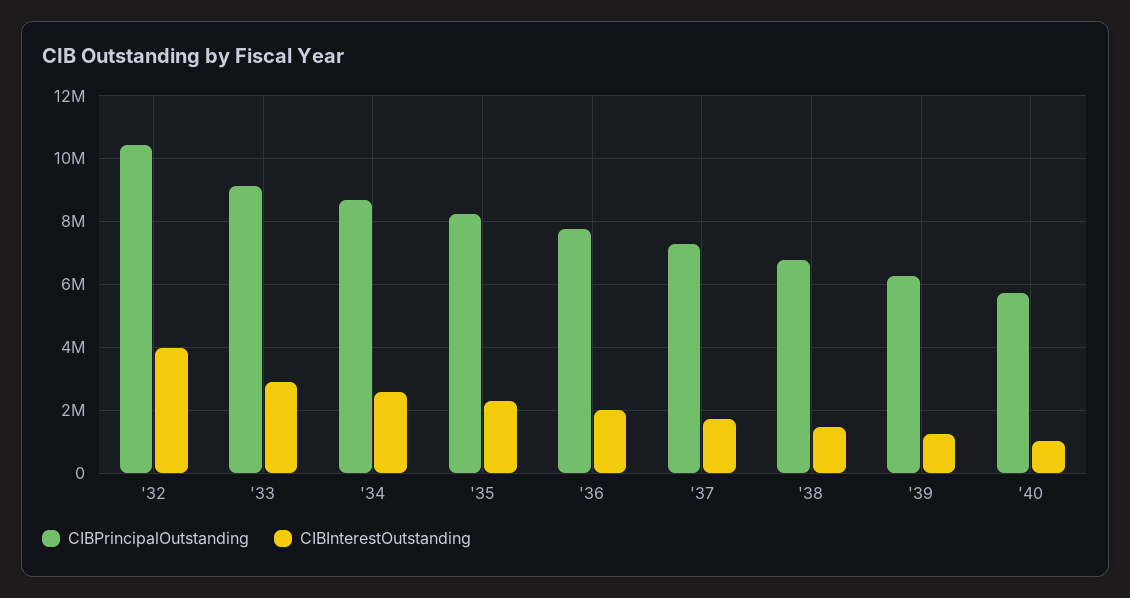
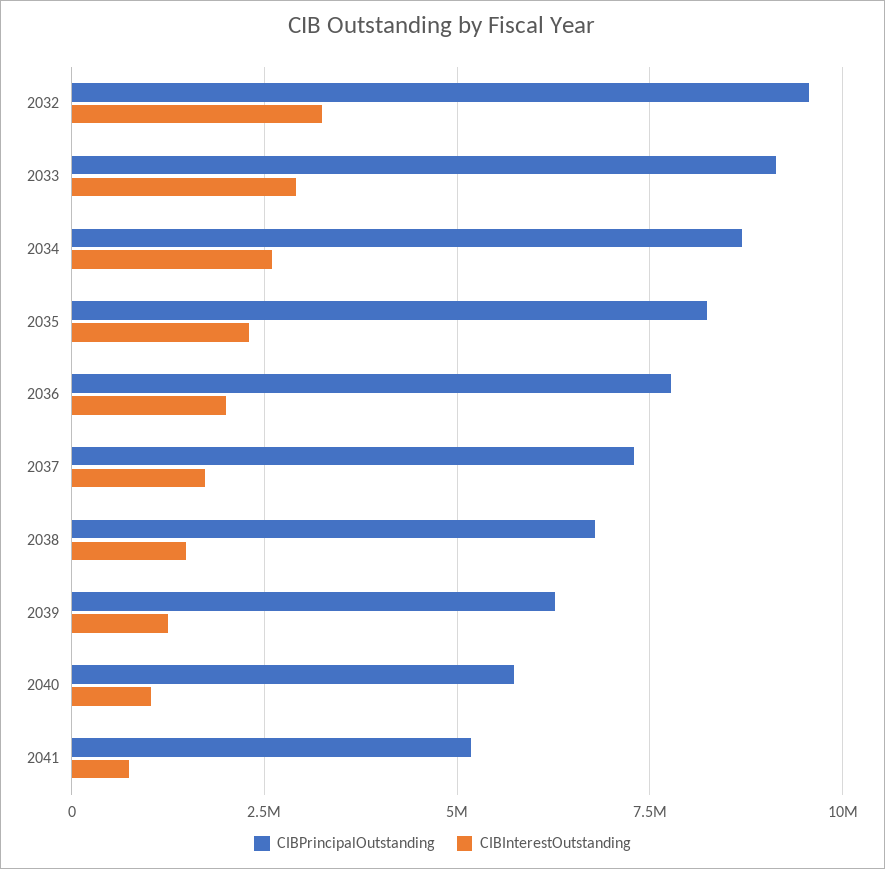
CIBPrincipalOutstanding, '32: 10400000 -> 9500000
CIBInterestOutstanding, '32: 4000000 -> 3250000
CIBPrincipalOutstanding, 2041: none -> 5250000
CIBInterestOutstanding, 2041: none -> 750000

